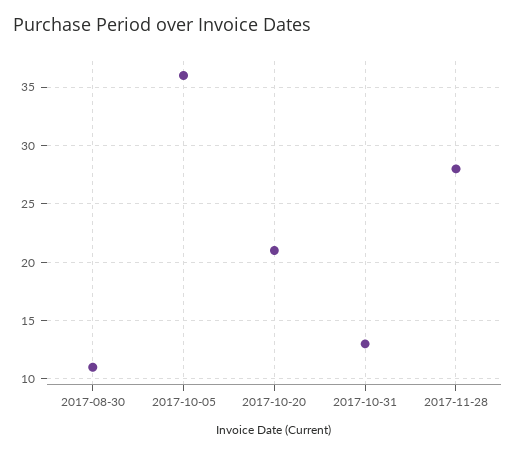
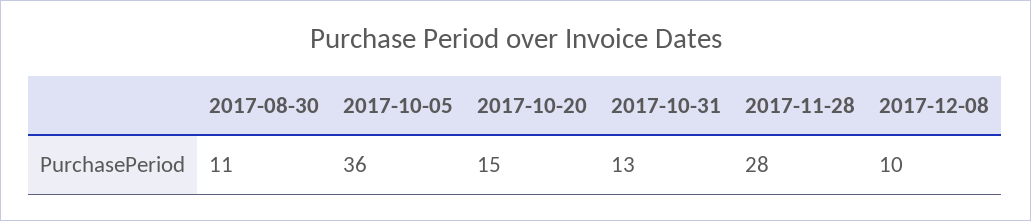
2017-10-20: 21 -> 15
2017-12-08: none -> 10

